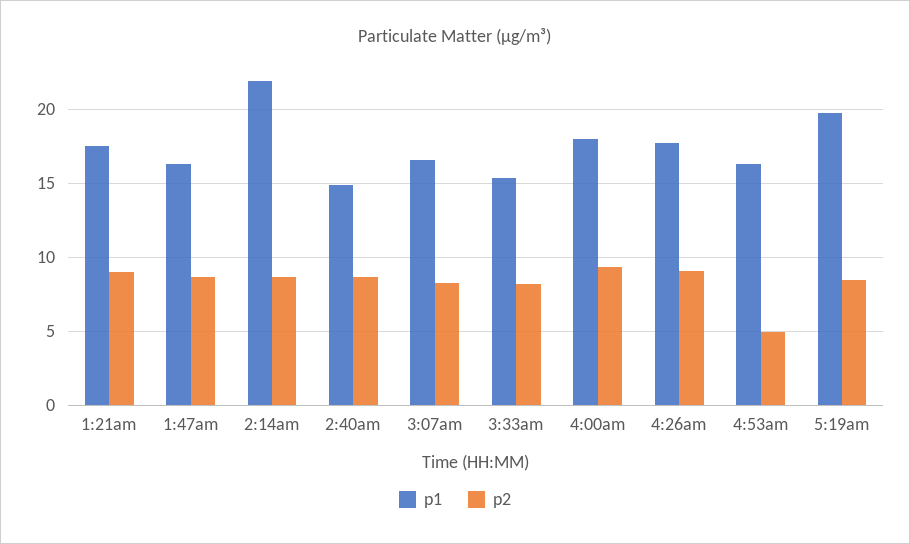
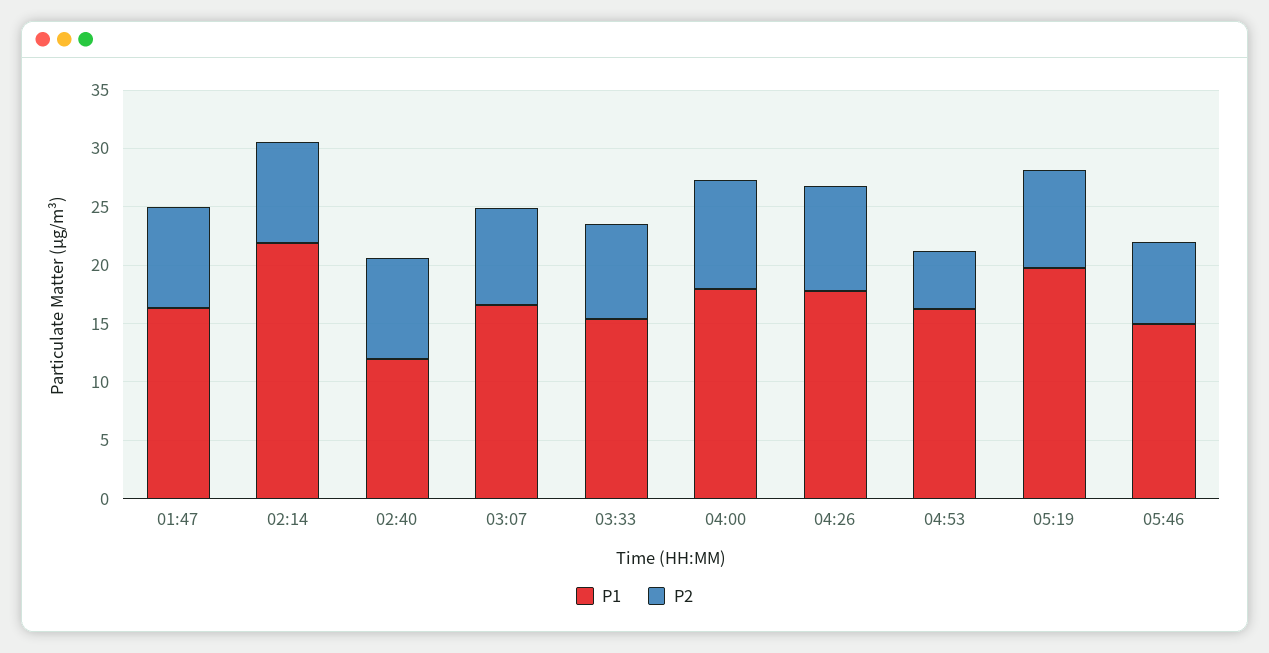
p1, 1:21am: 17.5 -> none
p2, 1:21am: 9 -> none
p1, 2:40am: 15 -> 12
p1, 05:46: none -> 15
p2, 05:46: none -> 7

